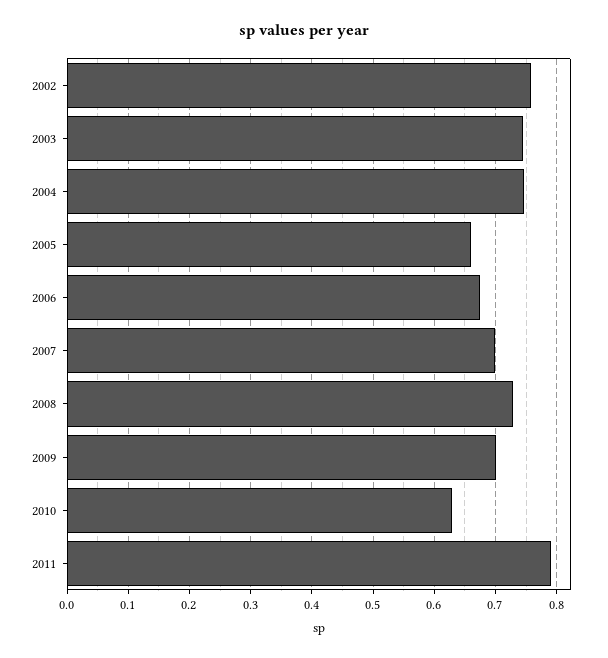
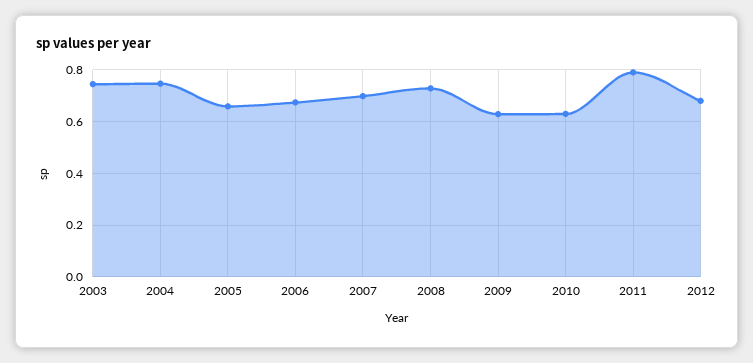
2002: 0.76 -> none
2009: 0.7 -> 0.625
2012: none -> 0.675

